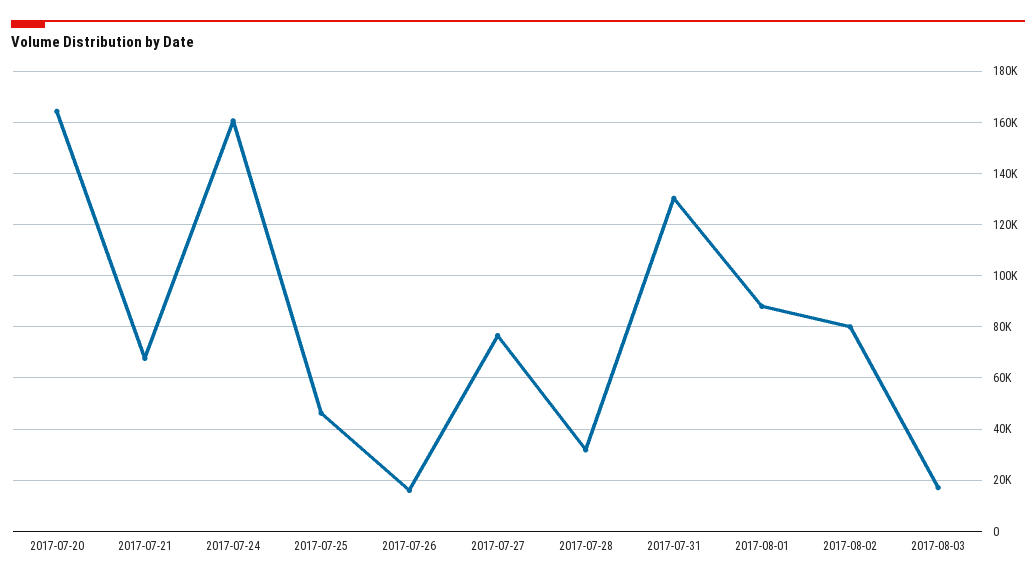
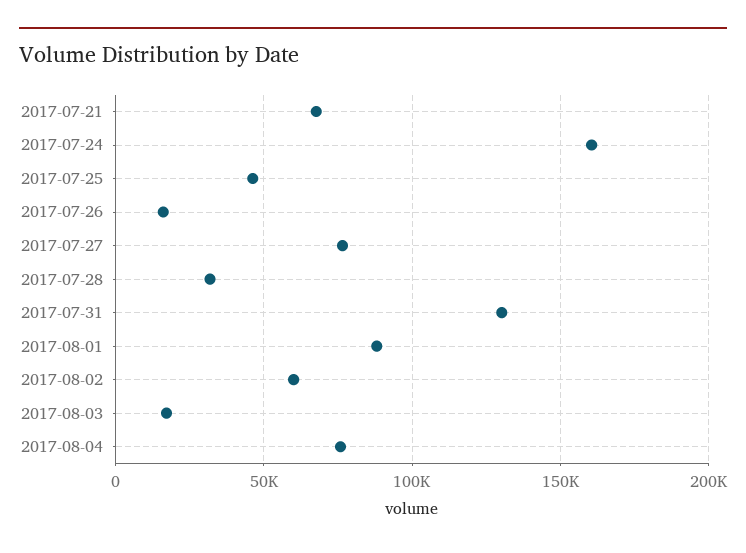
2017-07-20: 165000 -> none
2017-08-02: 80000 -> 60000
2017-08-04: none -> 75000

